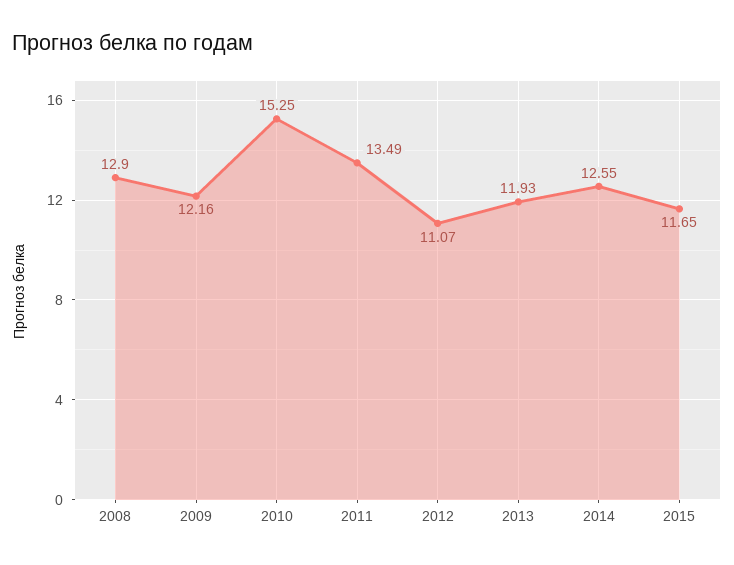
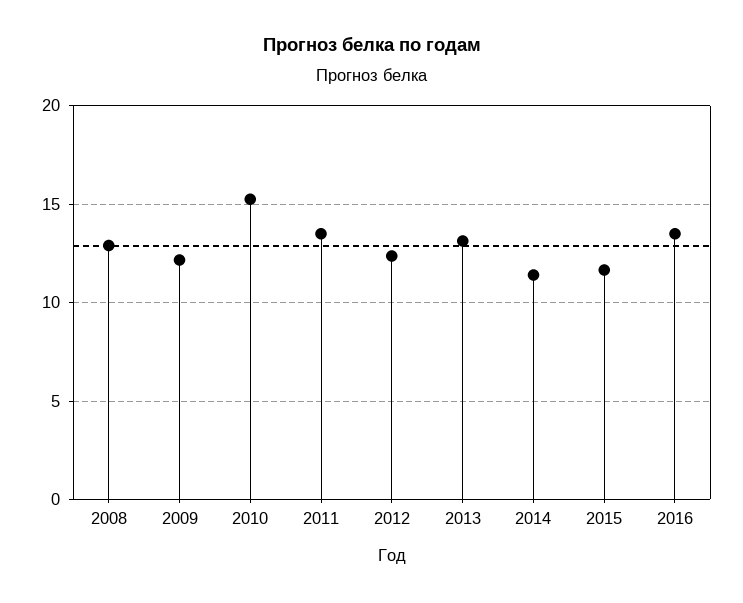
2012: 11.07 -> 12.5
2013: 11.93 -> 13
2014: 12.55 -> 11.5
2016: none -> 13.5

